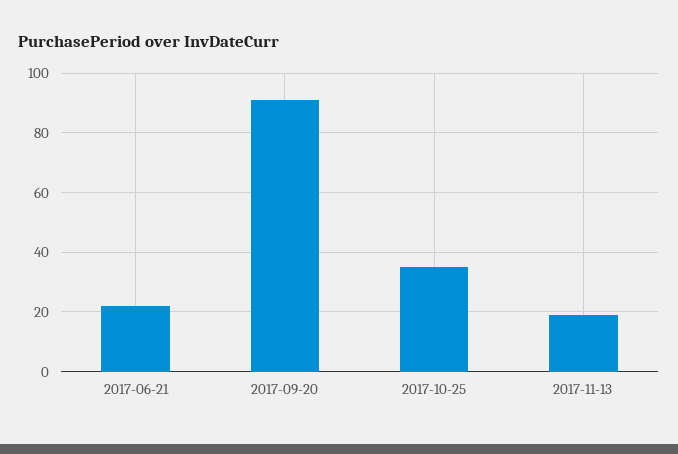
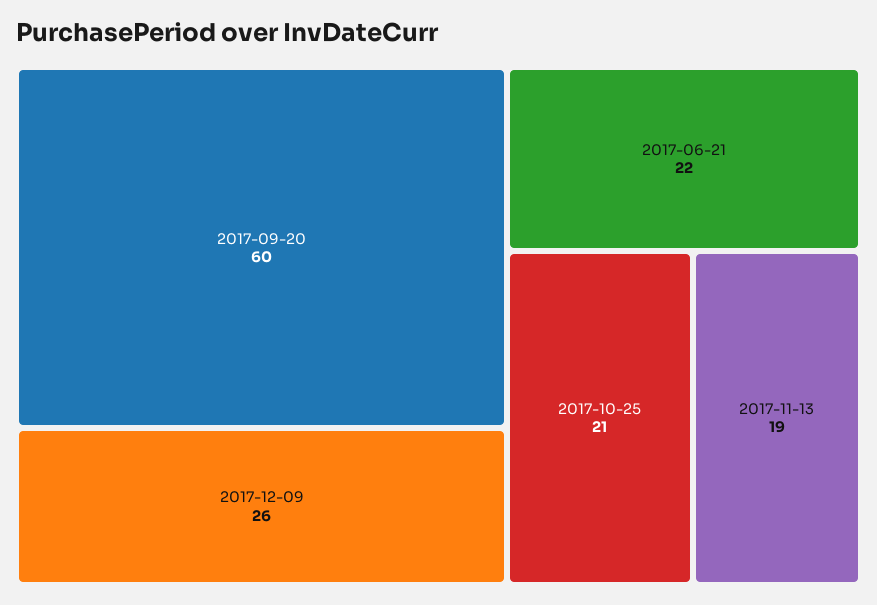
2017-09-20: 90 -> 60
2017-10-25: 35 -> 21
2017-12-09: none -> 26

